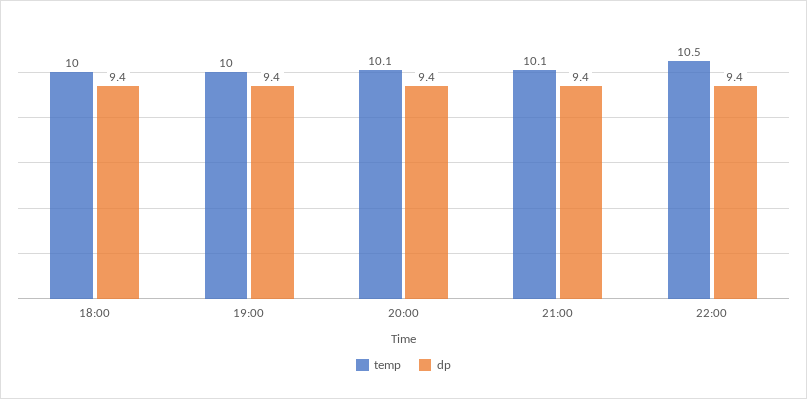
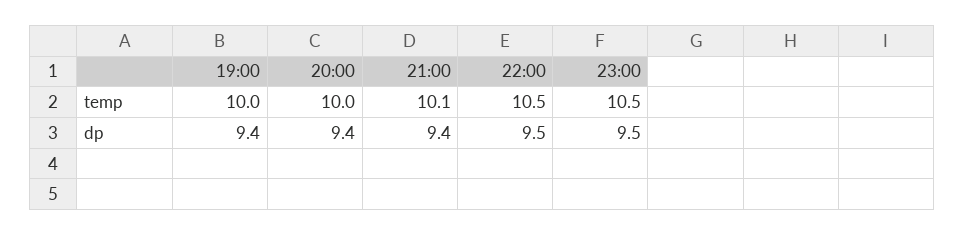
temp, 18:00: 10 -> none
dp, 18:00: 9.4 -> none
temp, 20:00: 10.1 -> 10
dp, 22:00: 9.4 -> 9.5
temp, 23:00: none -> 10.5
dp, 23:00: none -> 9.5

